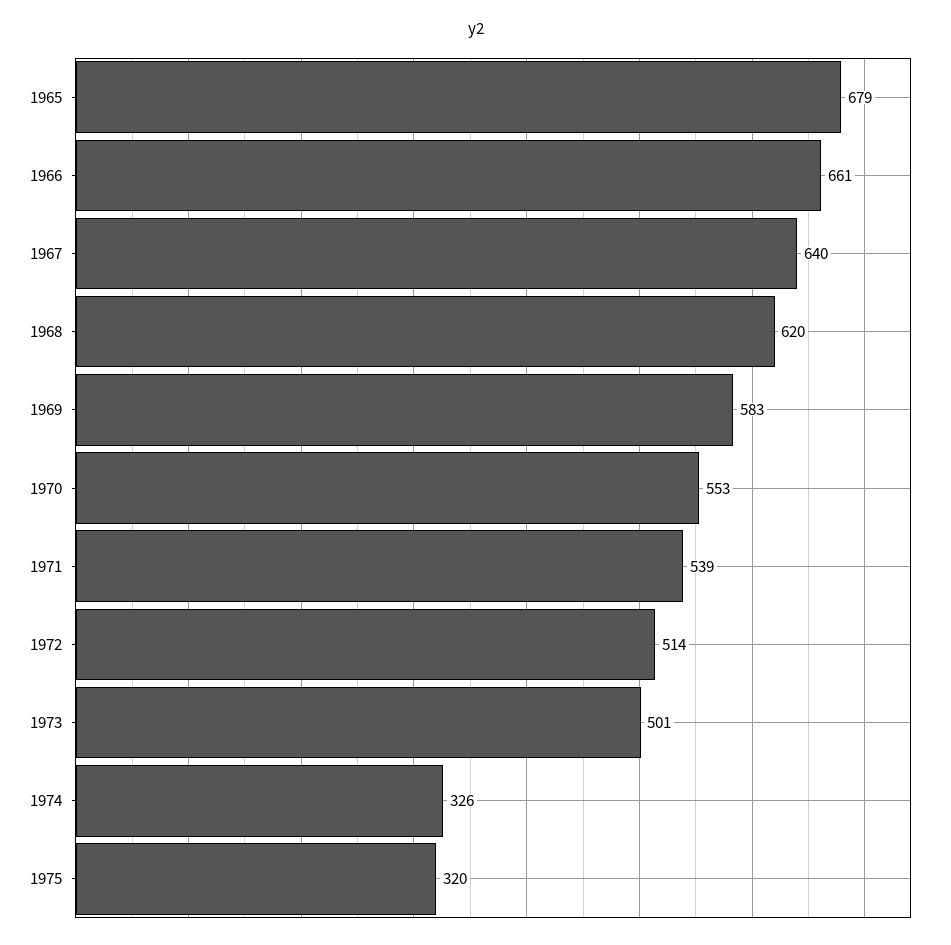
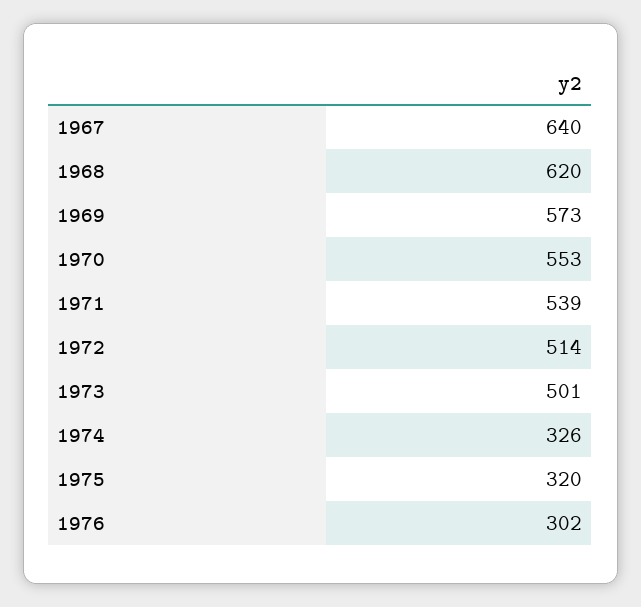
1965: 679 -> none
1966: 661 -> none
1969: 583 -> 573
1976: none -> 302

